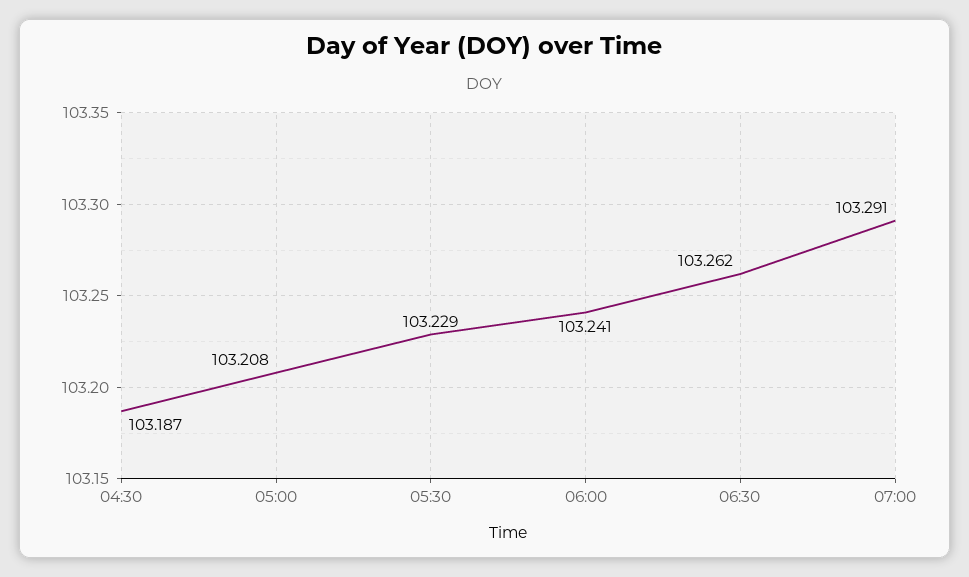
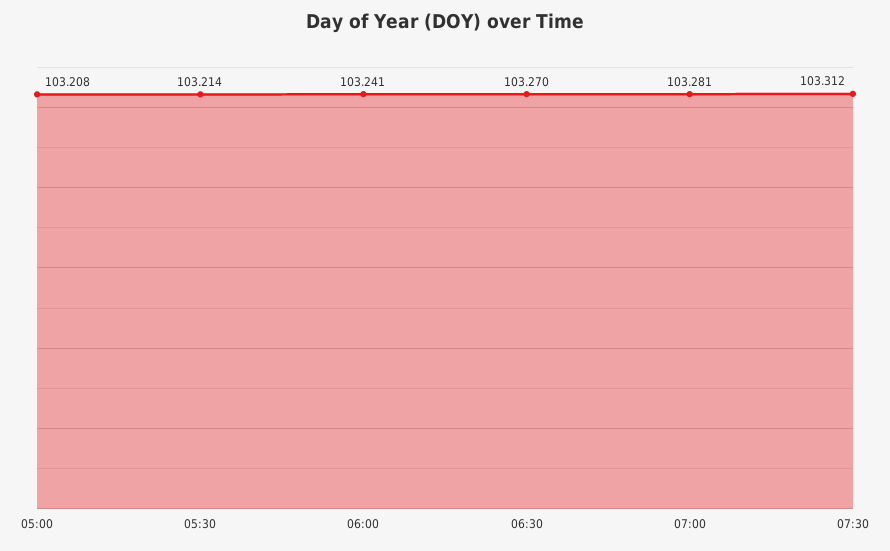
04:30: 103.187 -> none
05:30: 103.229 -> 103.214
06:30: 103.262 -> 103.27
07:00: 103.291 -> 103.281
07:30: none -> 103.312

